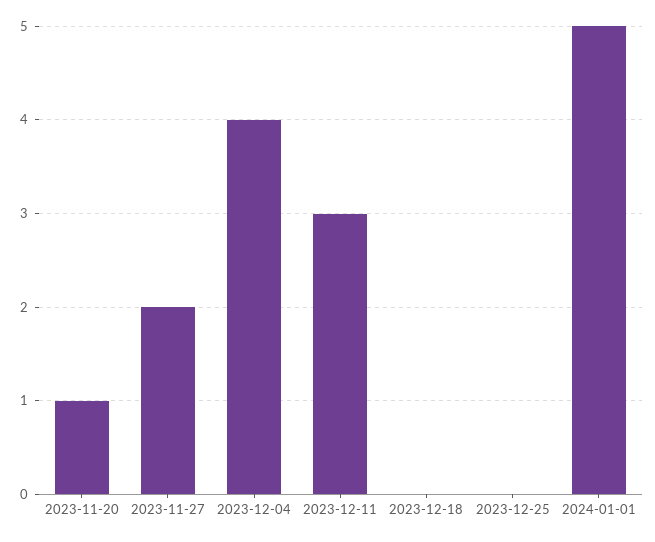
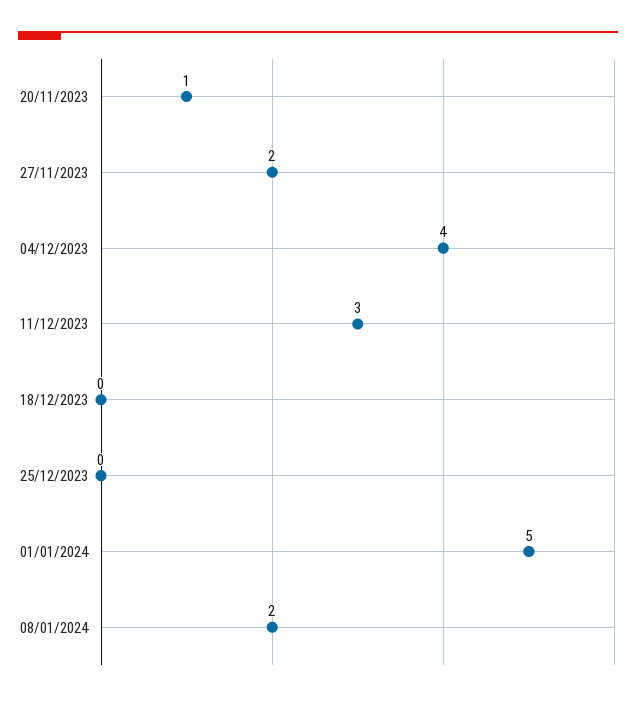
08/01/2024: none -> 2

